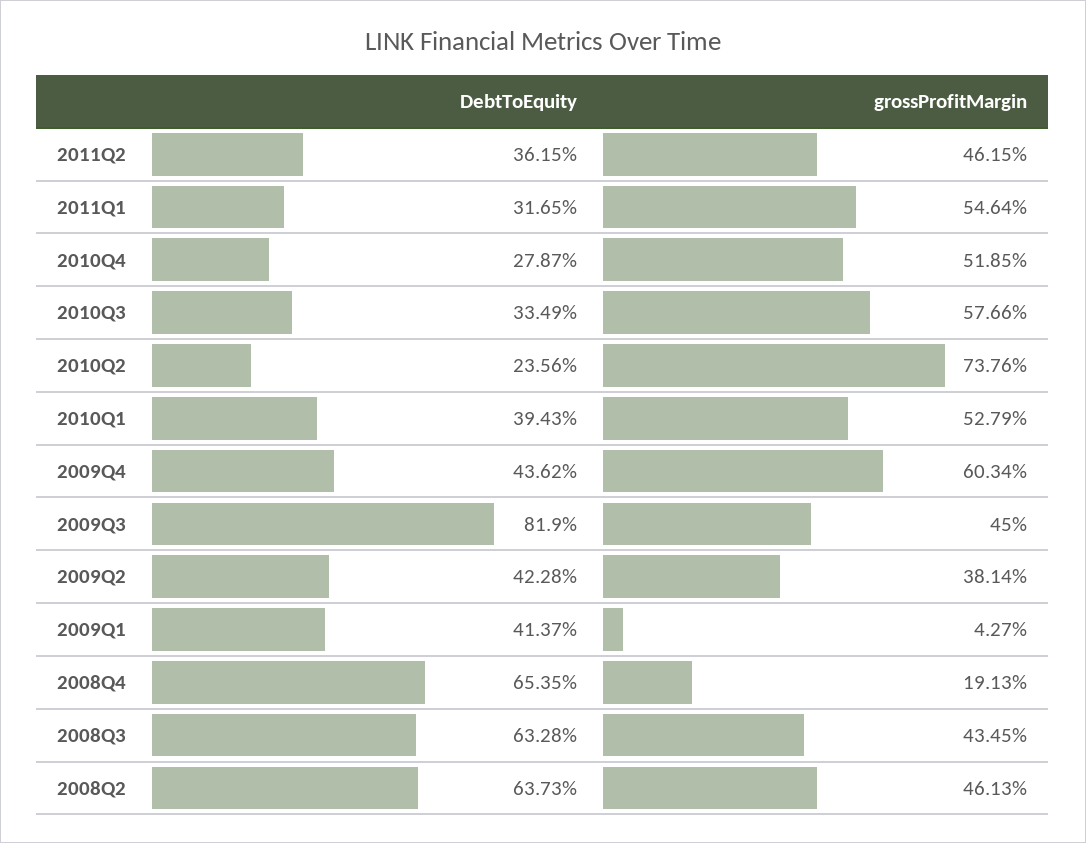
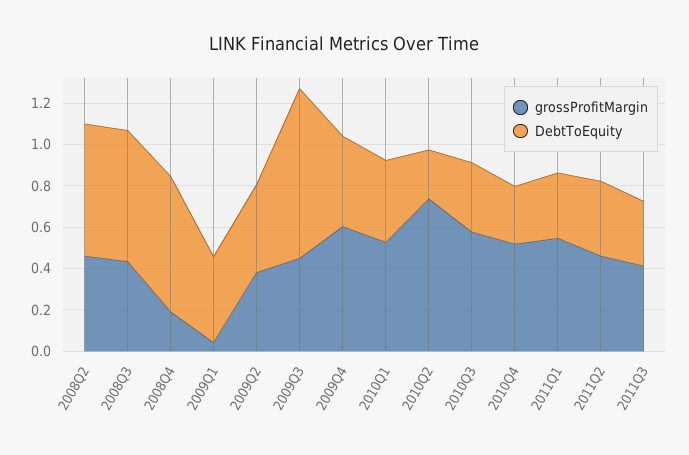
grossProfitMargin, 2011Q3: none -> 0.4
DebtToEquity, 2011Q3: none -> 0.3

